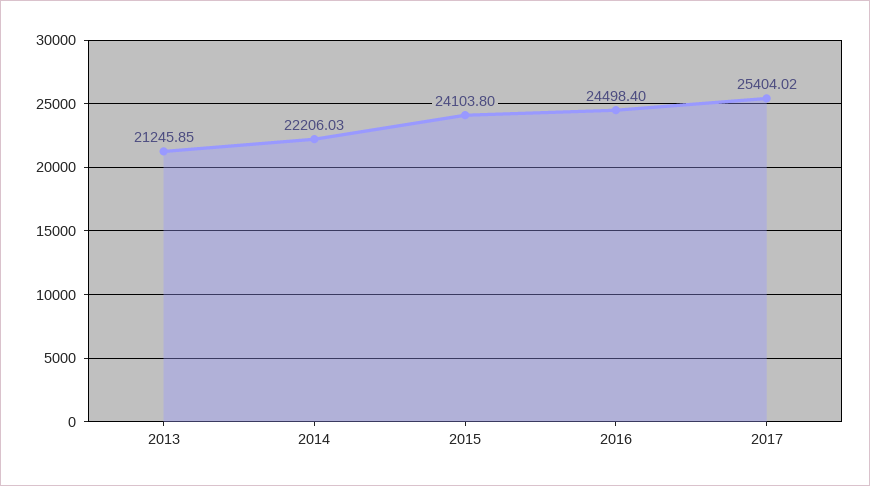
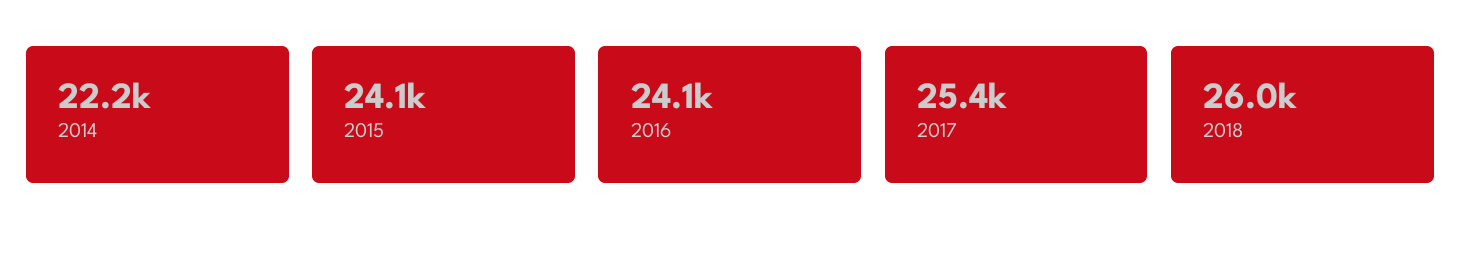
2013: 21245.85 -> none
2016: 24498.4 -> 24100
2018: none -> 26000

